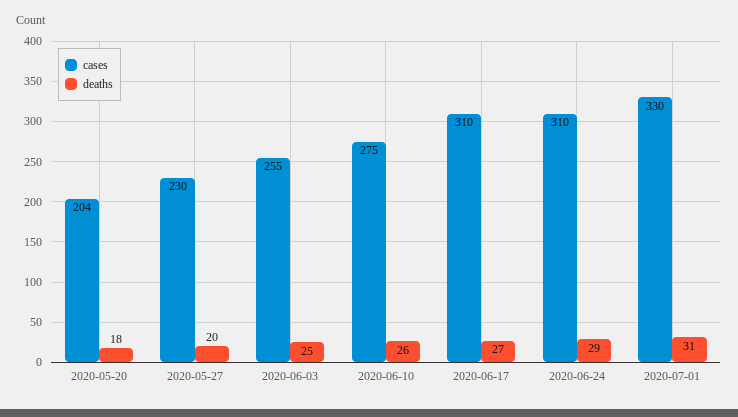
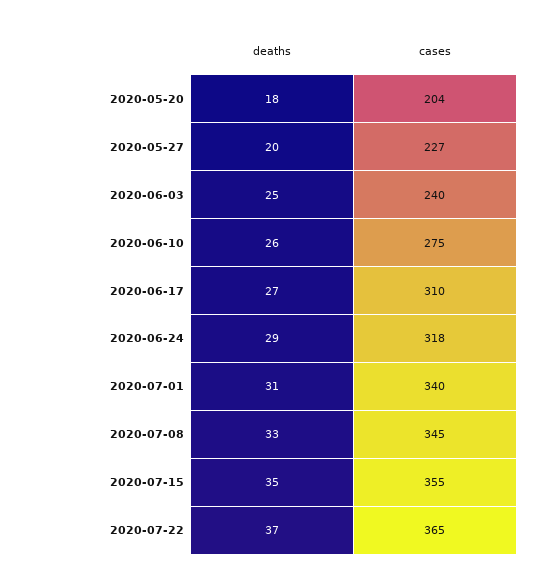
cases, 2020-05-27: 230 -> 227
cases, 2020-06-03: 255 -> 240
cases, 2020-06-24: 310 -> 318
cases, 2020-07-01: 330 -> 340
deaths, 2020-07-08: none -> 33
cases, 2020-07-08: none -> 345
deaths, 2020-07-15: none -> 35
cases, 2020-07-15: none -> 355
deaths, 2020-07-22: none -> 37
cases, 2020-07-22: none -> 365

